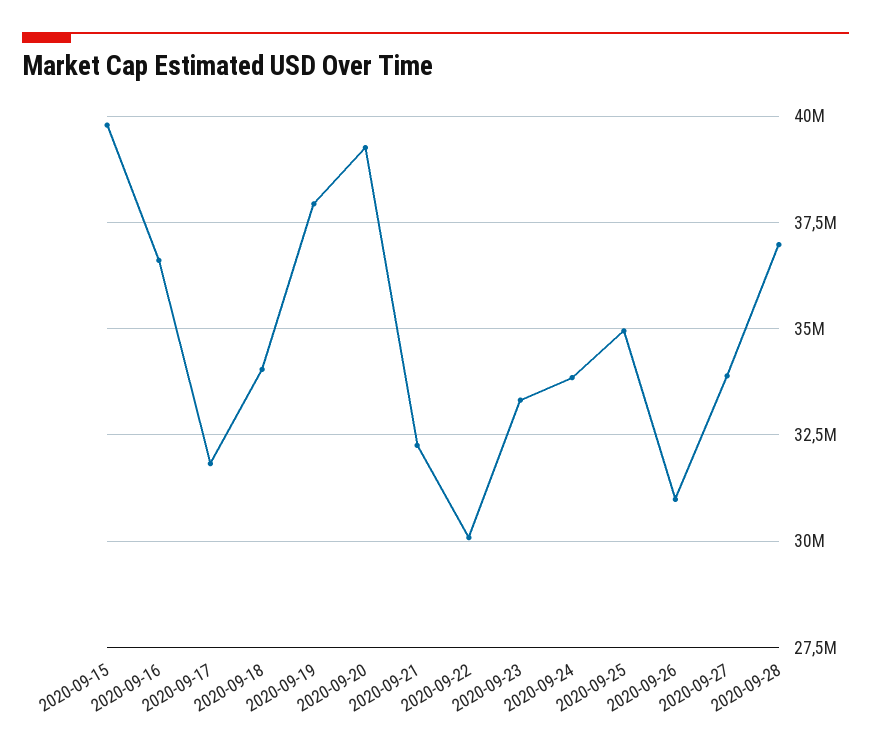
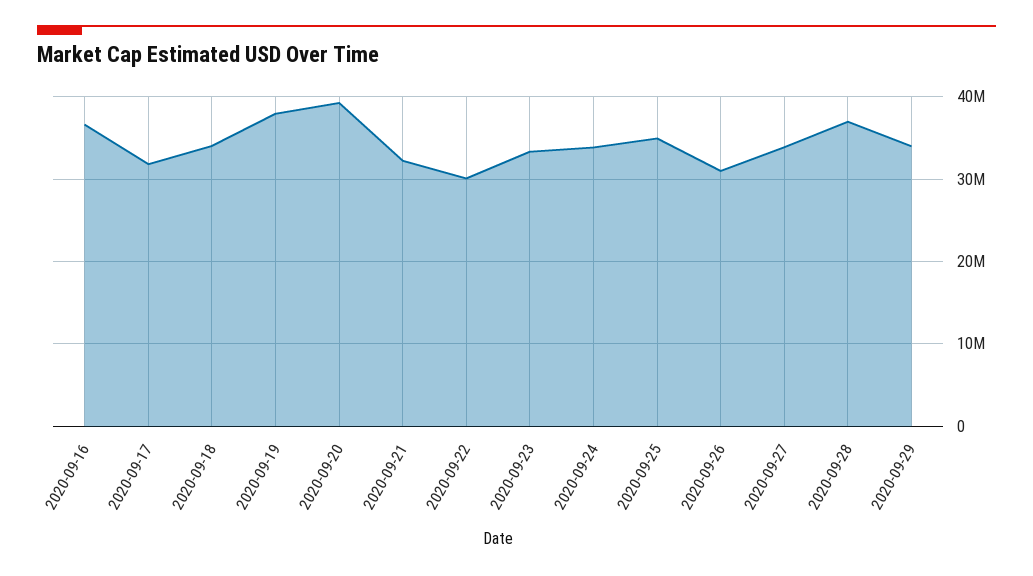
2020-09-15: 39750000 -> none
2020-09-29: none -> 34000000

